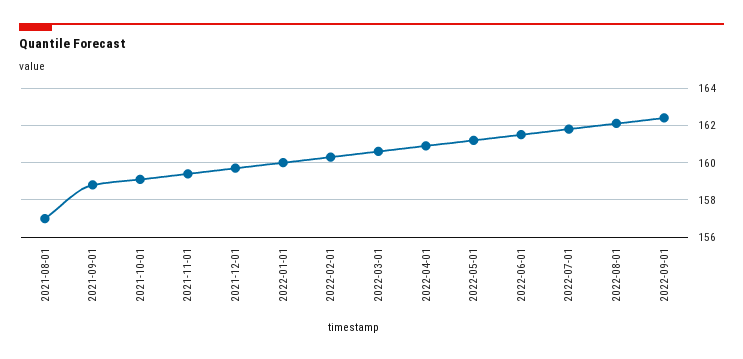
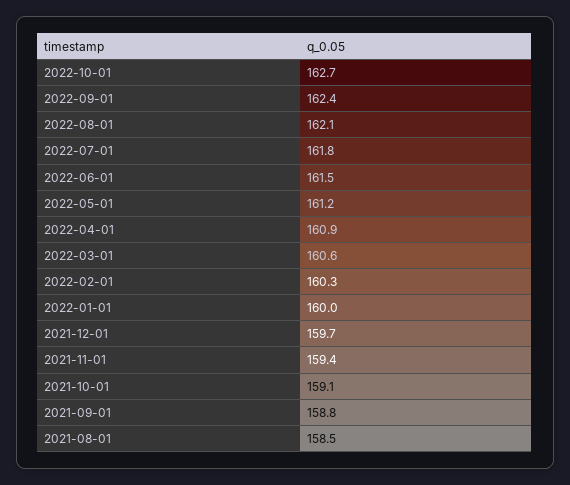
2021-08-01: 157 -> 158.5
2022-10-01: none -> 162.7

